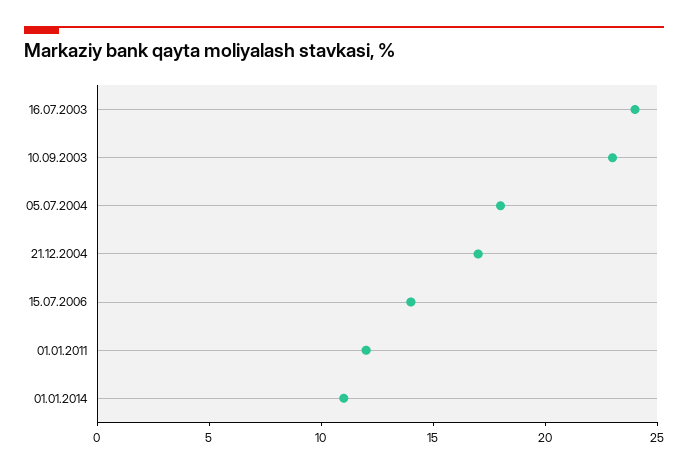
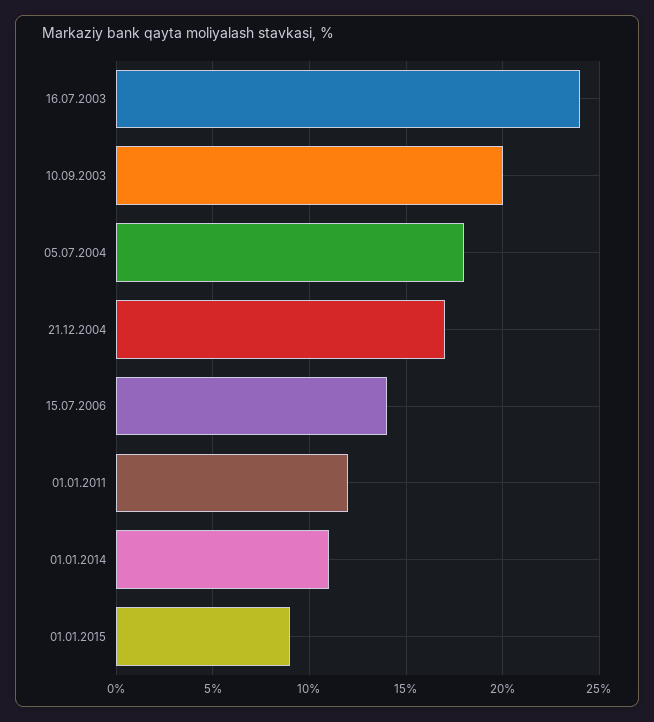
10.09.2003: 23 -> 20
01.01.2015: none -> 9

